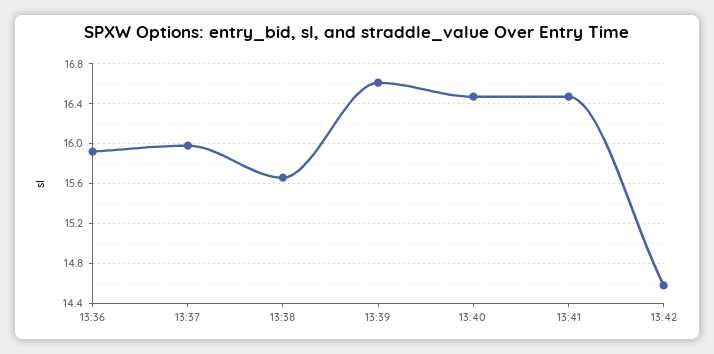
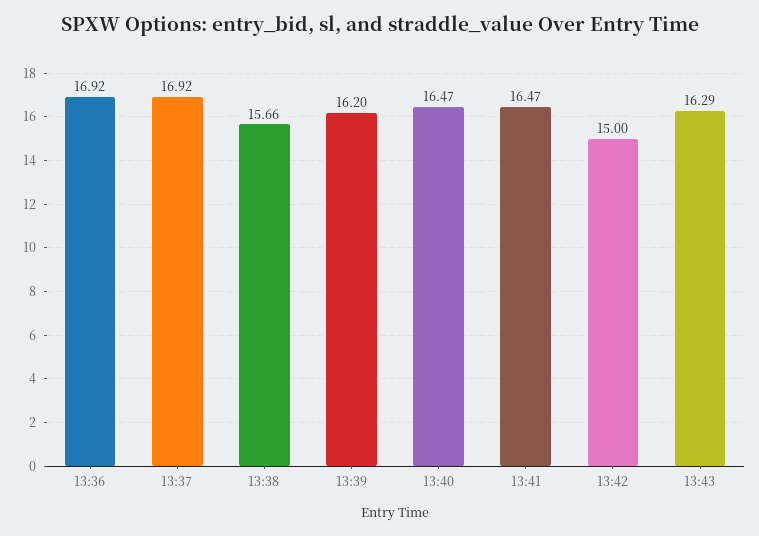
13:36: 15.9 -> 16.92
13:37: 16 -> 16.92
13:39: 16.6 -> 16.2
13:42: 14.6 -> 15
13:43: none -> 16.29

